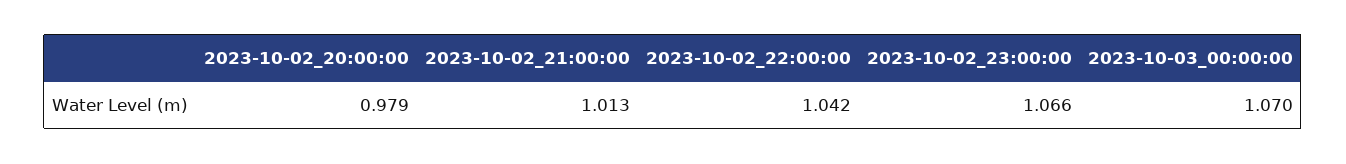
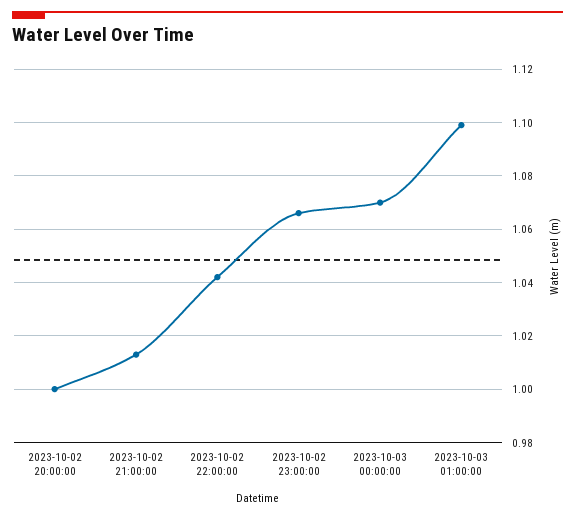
2023-10-02_20:00:00: 0.979 -> 1
2023-10-03 01:00:00: none -> 1.1

